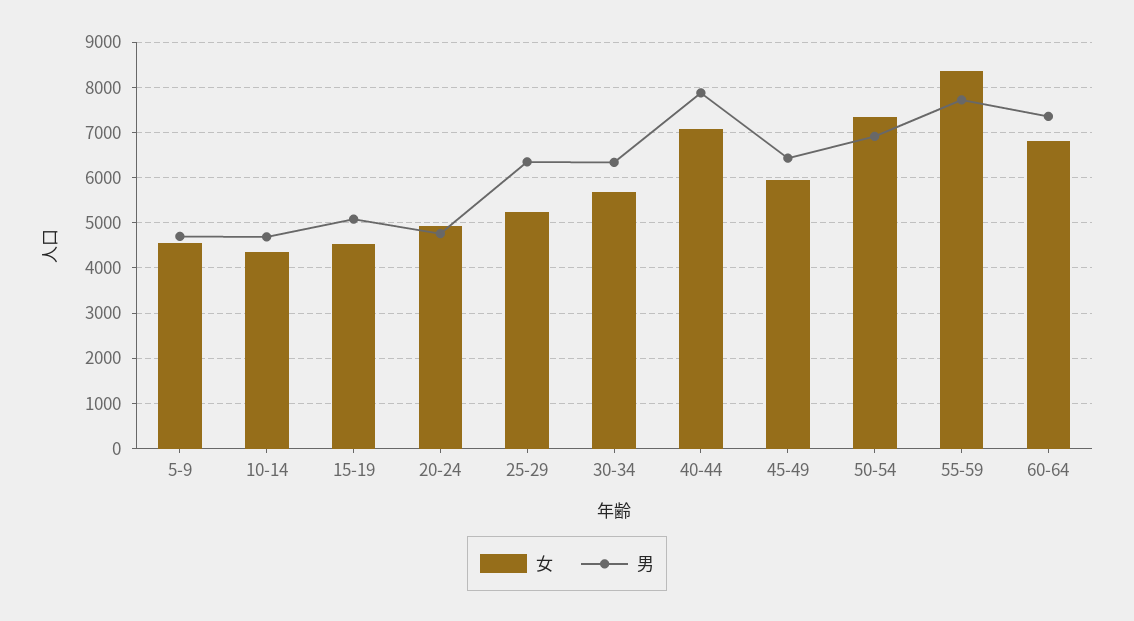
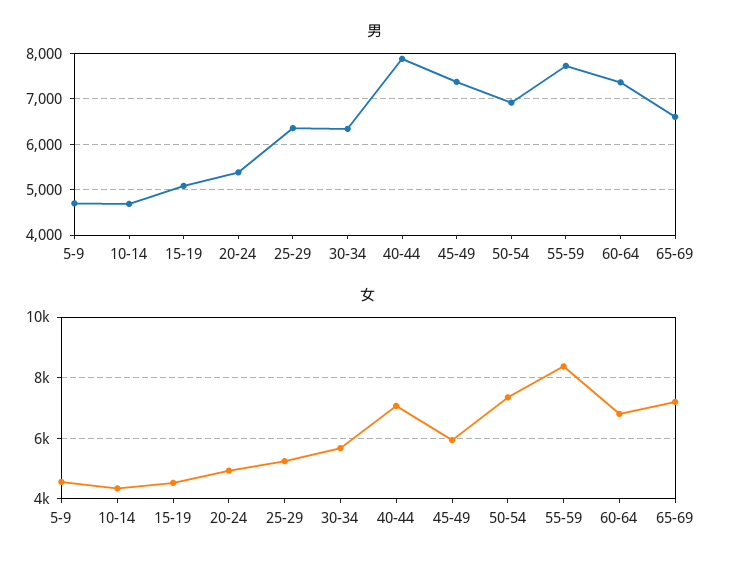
男, 20-24: 4800 -> 5400
男, 45-49: 6400 -> 7400
男, 65-69: none -> 6600
女, 65-69: none -> 7200

